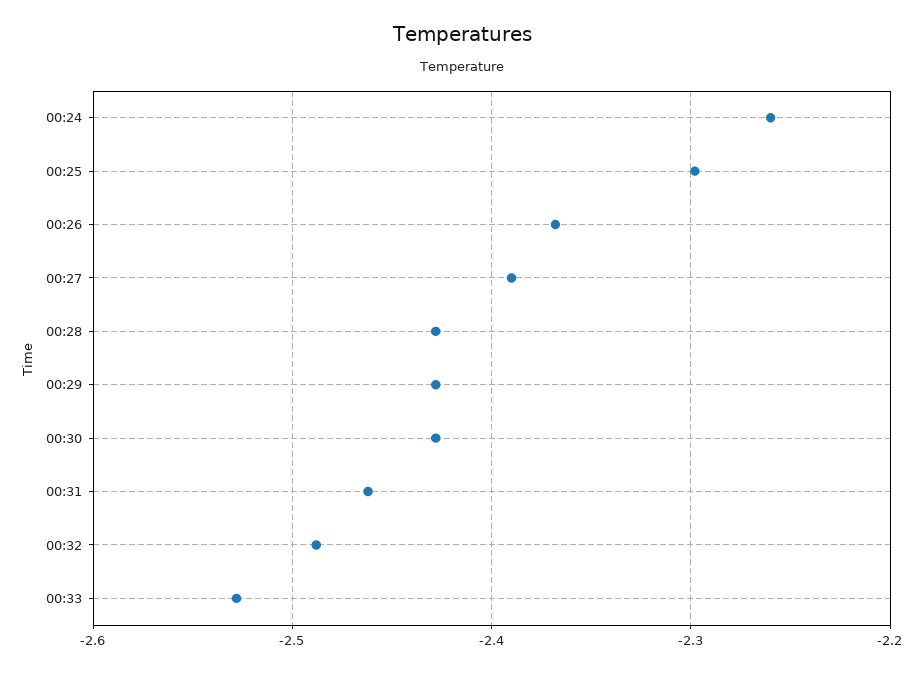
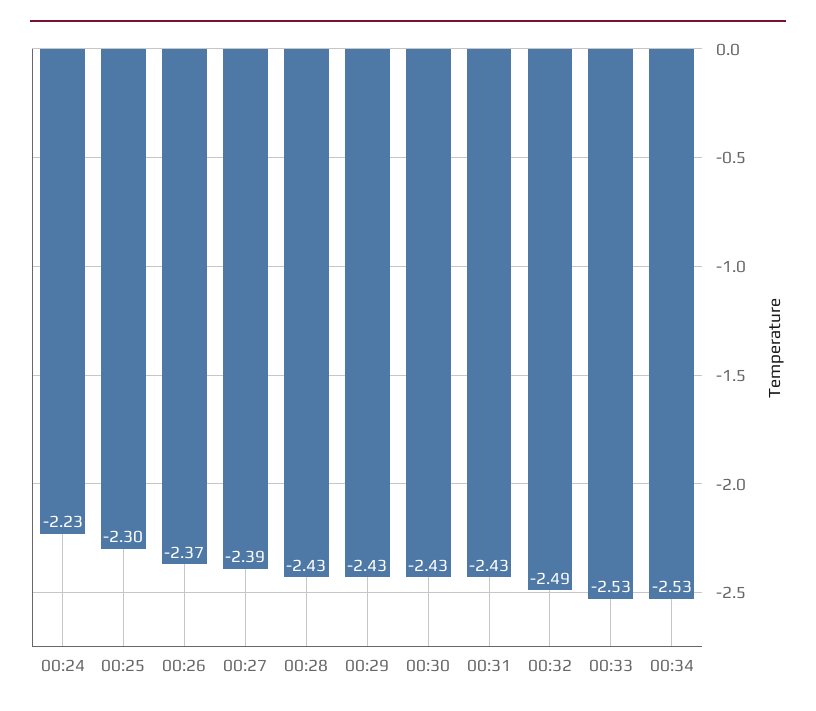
00:24: -2.26 -> -2.23
00:31: -2.46 -> -2.43
00:34: none -> -2.53

